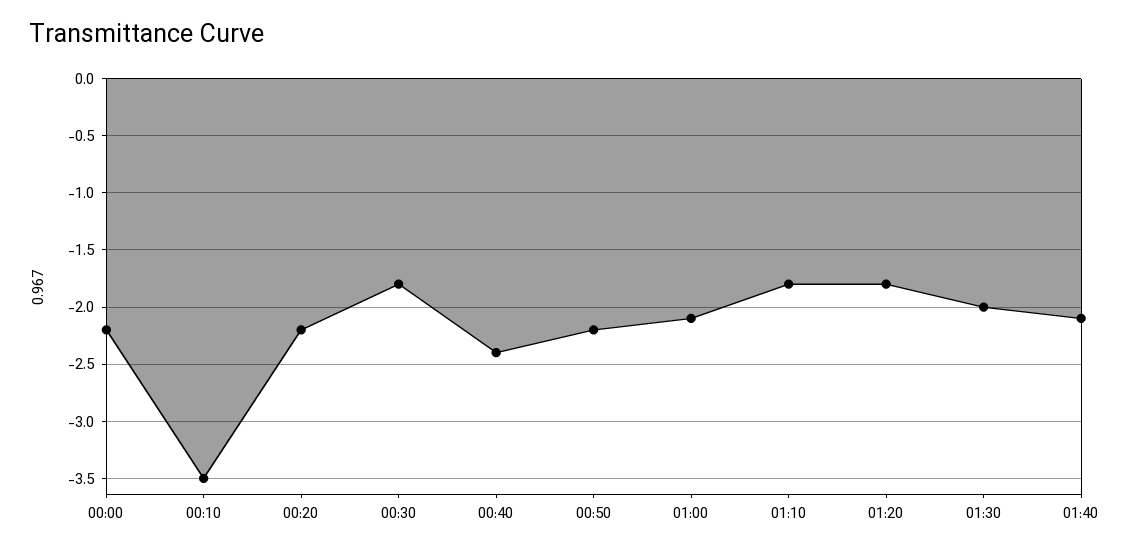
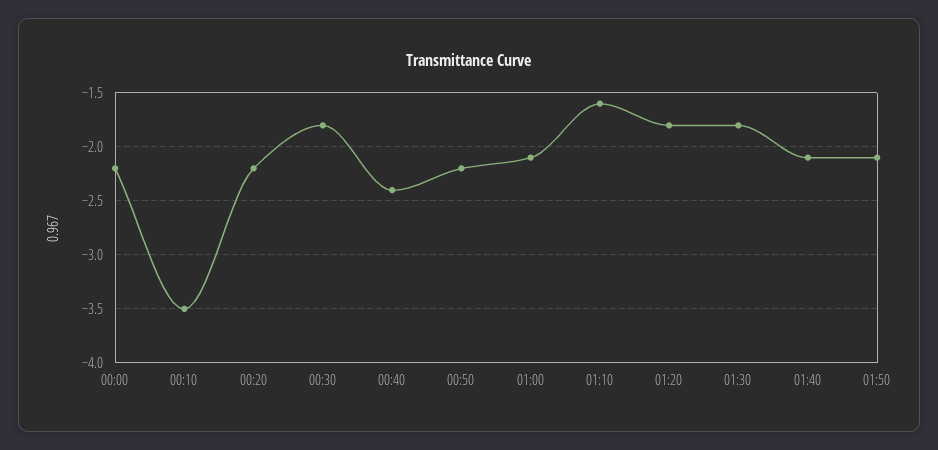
01:10: -1.8 -> -1.6
01:30: -2 -> -1.8
01:50: none -> -2.1

